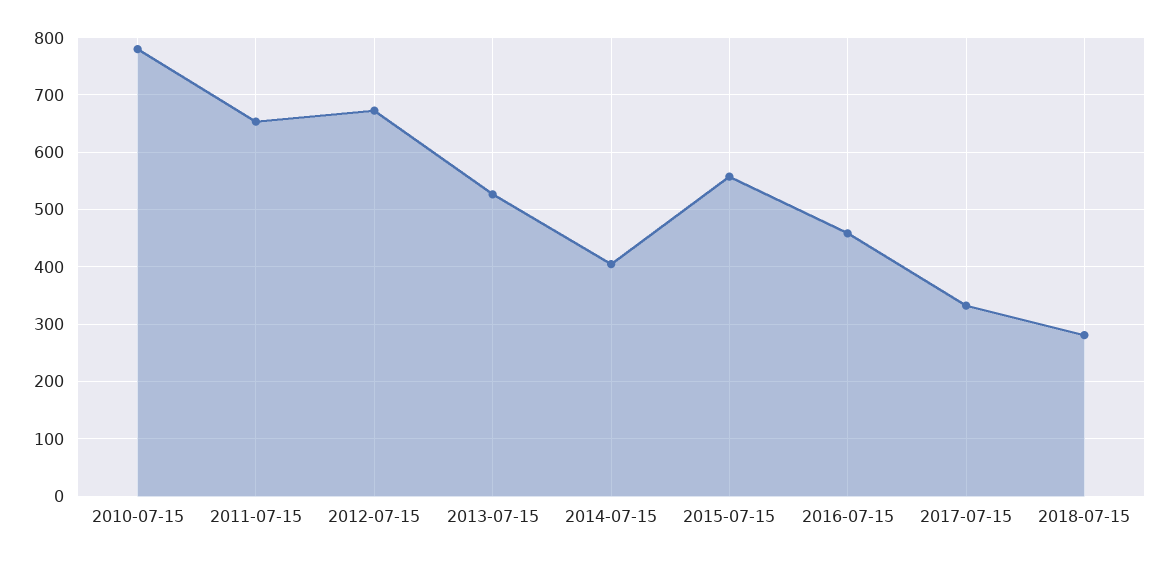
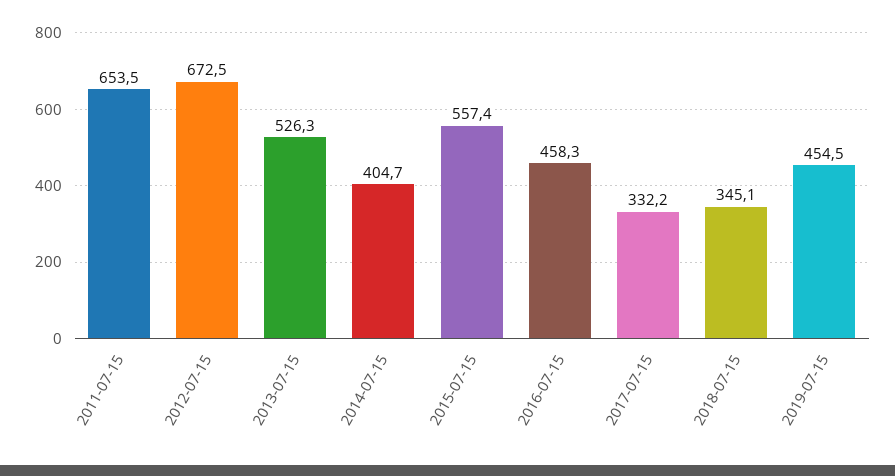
2010-07-15: 780 -> none
2018-07-15: 280 -> 345.1
2019-07-15: none -> 454.5

